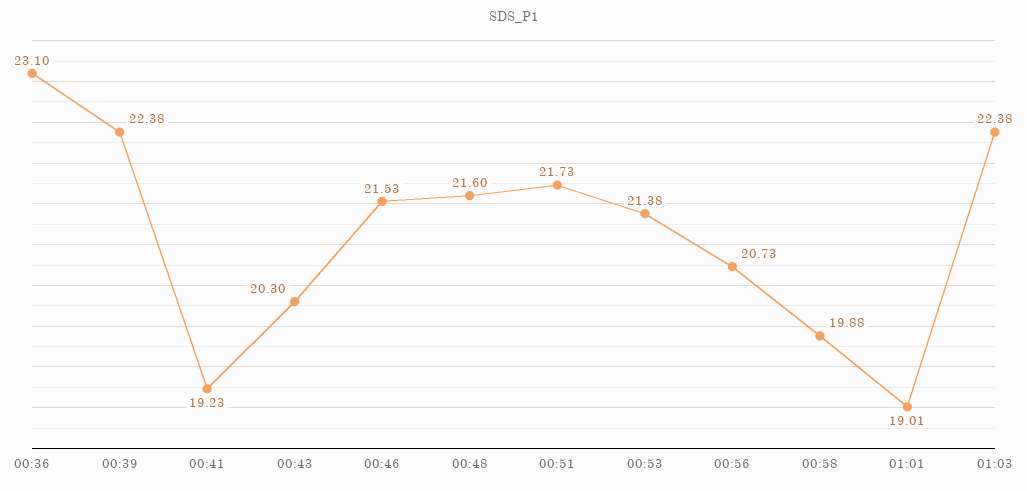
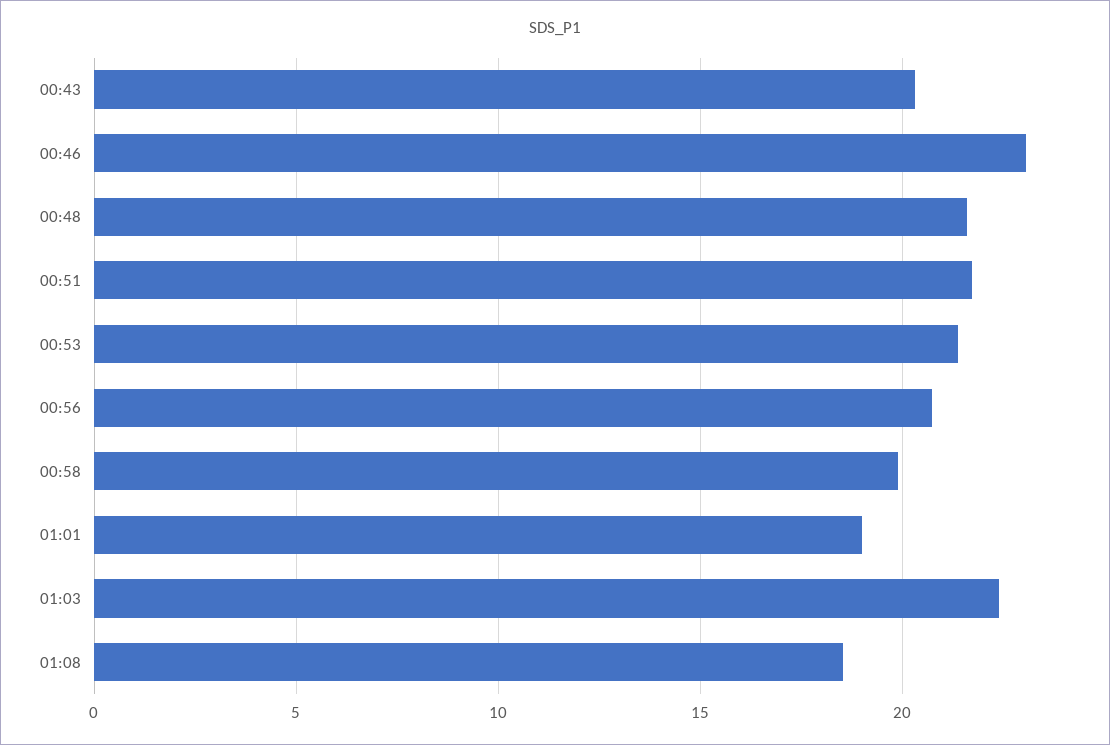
00:36: 23.1 -> none
00:39: 22.38 -> none
00:41: 19.23 -> none
00:46: 21.53 -> 23
01:08: none -> 18.5

